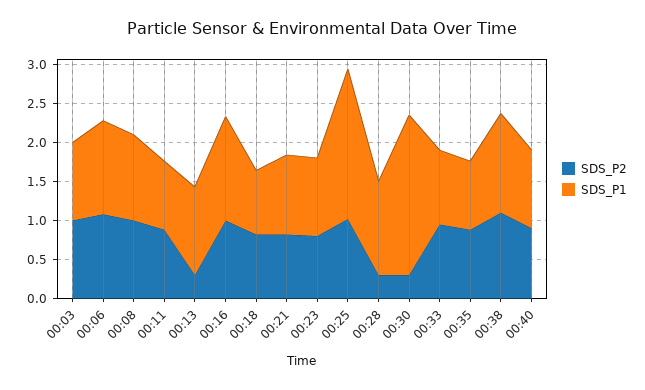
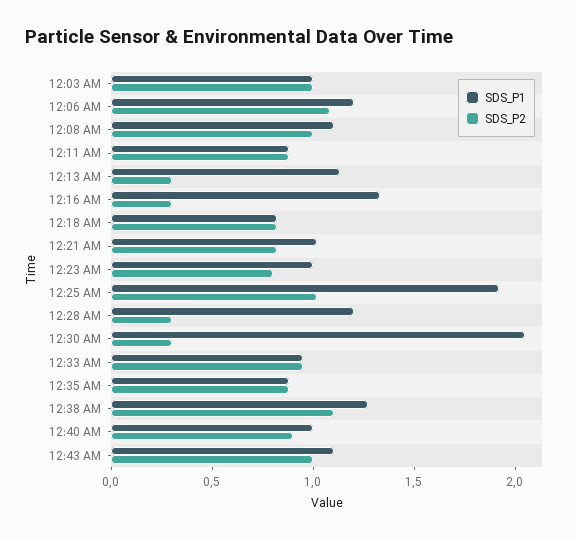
SDS_P2, 00:16: 1 -> 0.3
SDS_P1, 12:43 AM: none -> 1.1
SDS_P2, 12:43 AM: none -> 1

